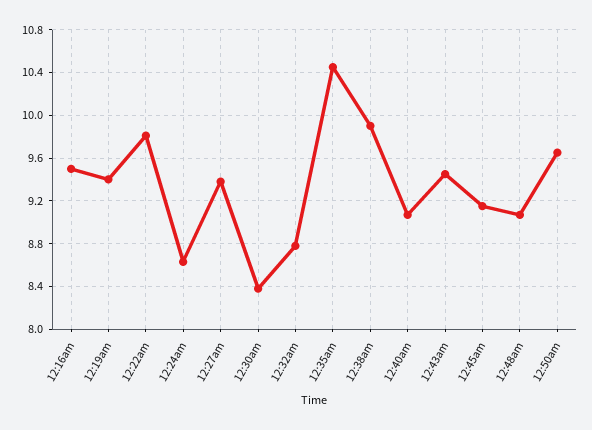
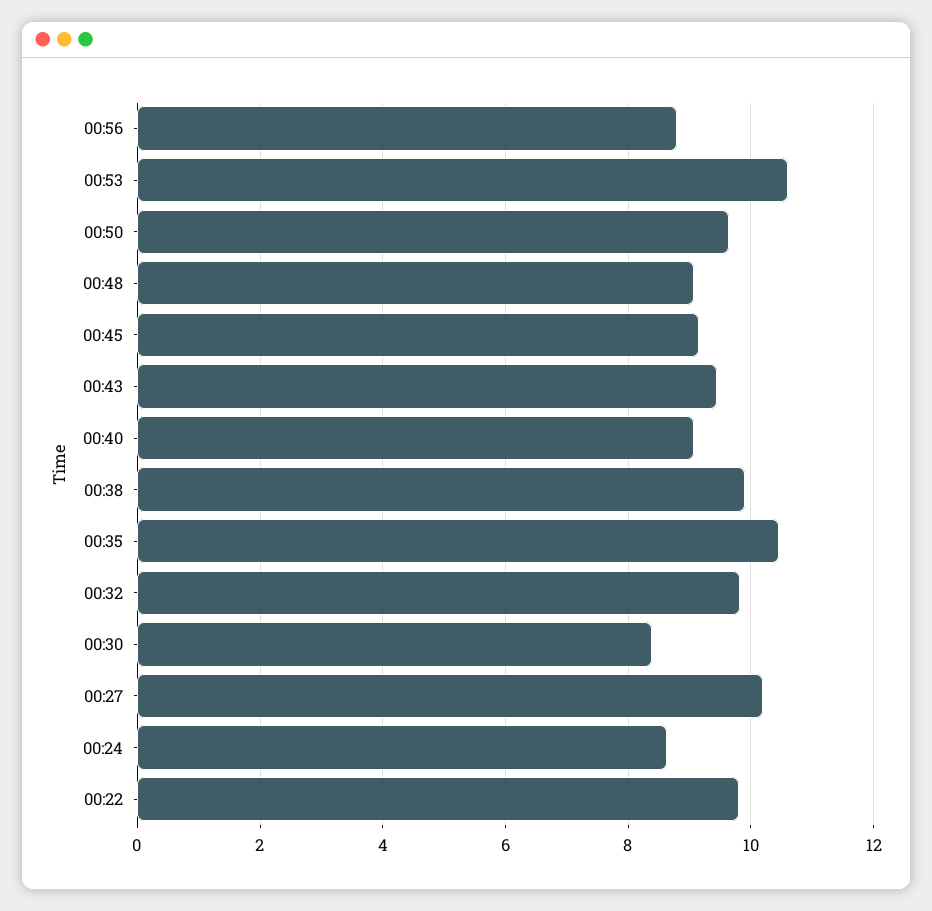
12:16am: 9.5 -> none
12:19am: 9.4 -> none
12:27am: 9.4 -> 10.2
12:32am: 8.8 -> 9.8
00:56: none -> 8.8
00:53: none -> 10.6

